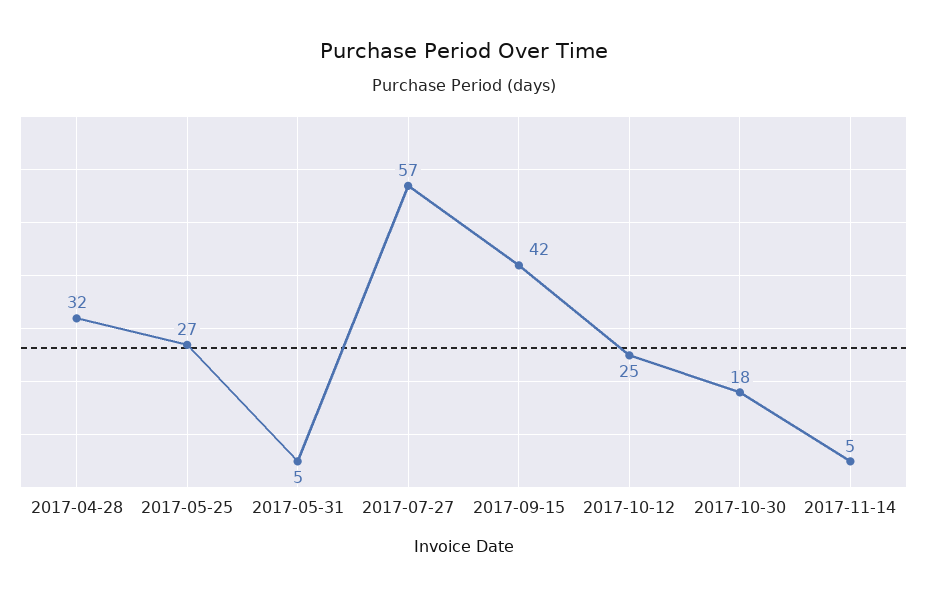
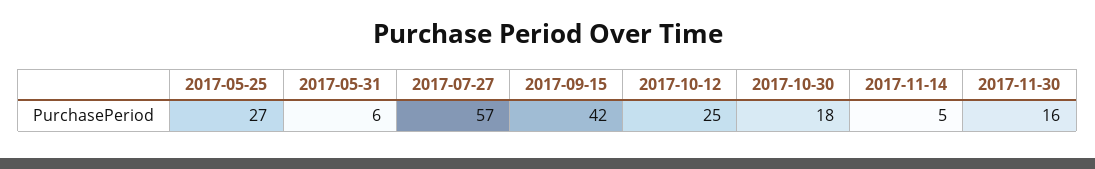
2017-04-28: 32 -> none
2017-05-31: 5 -> 6
2017-11-30: none -> 16

